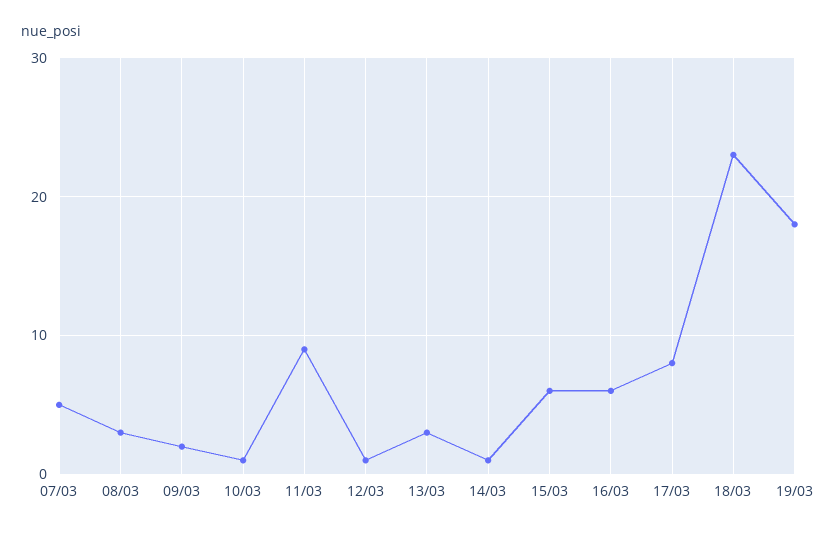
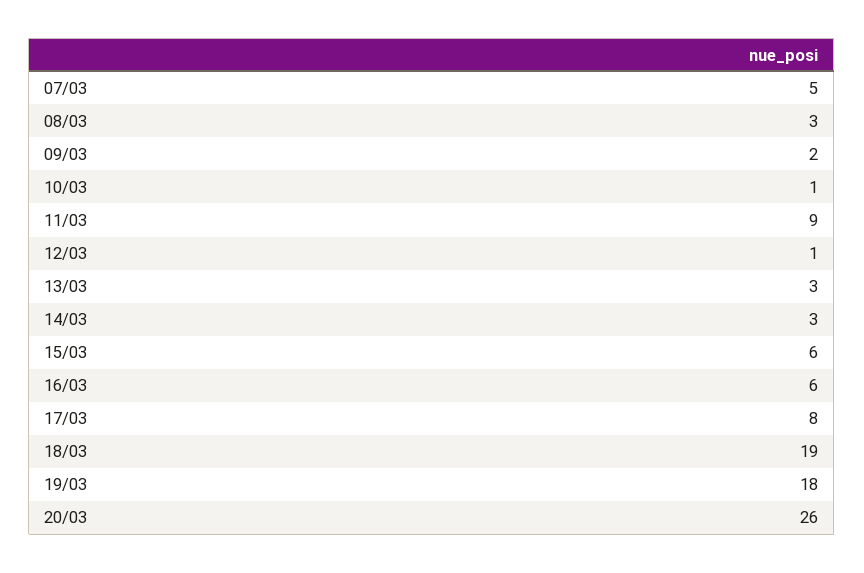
14/03: 1 -> 3
18/03: 23 -> 19
20/03: none -> 26

